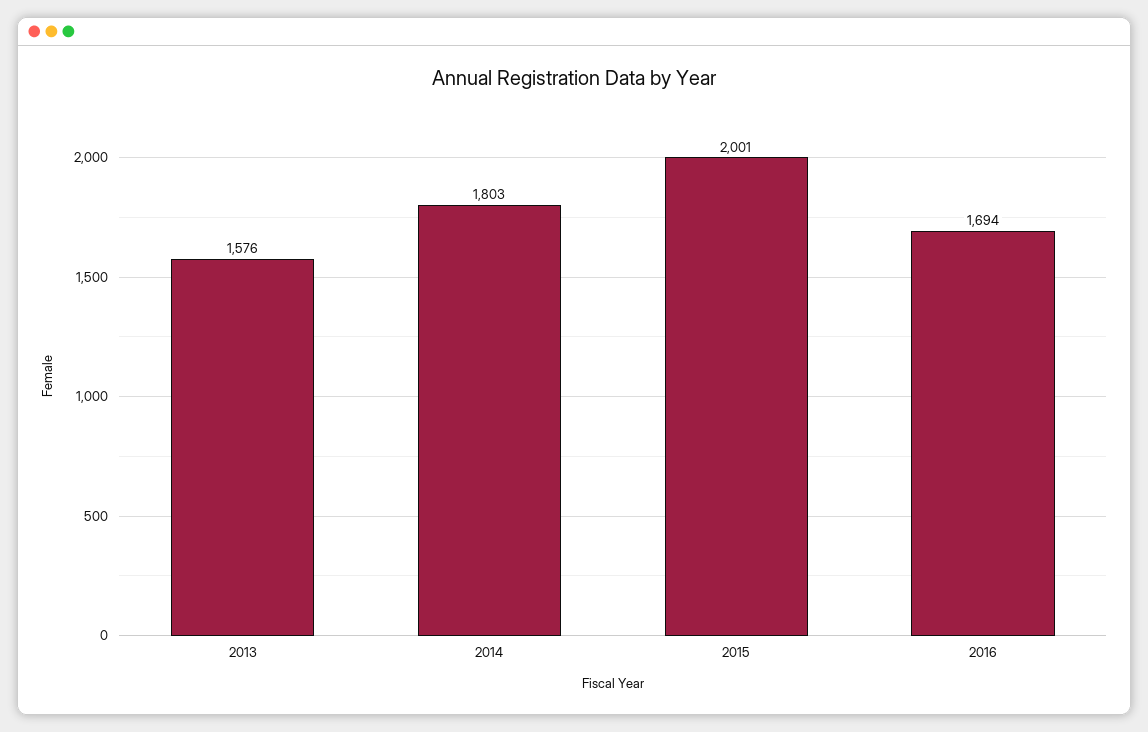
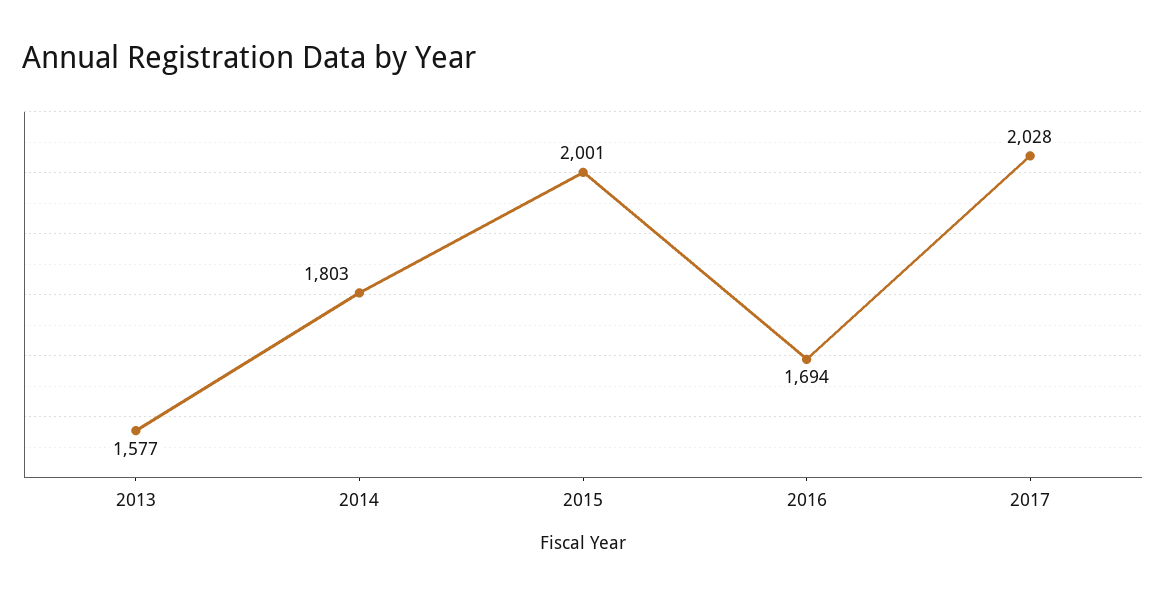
2013: 1576 -> 1577
2017: none -> 2028

